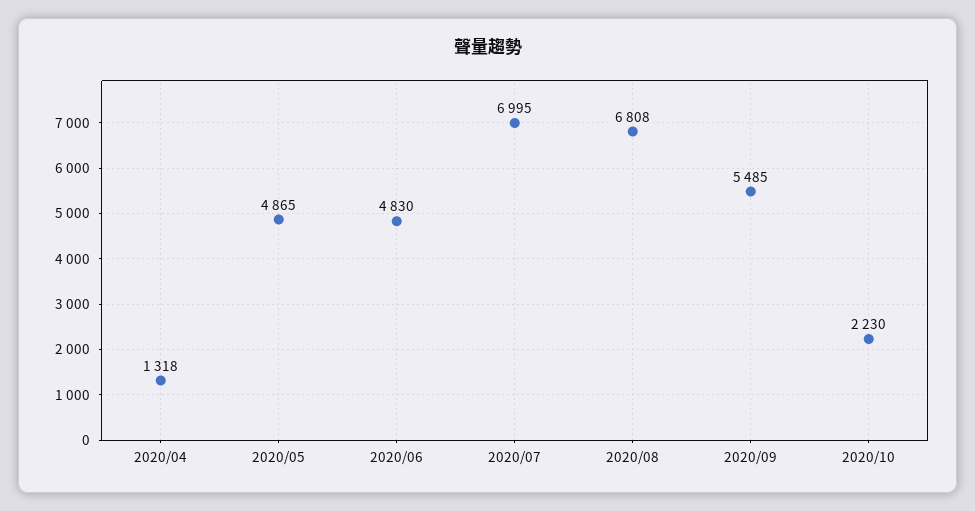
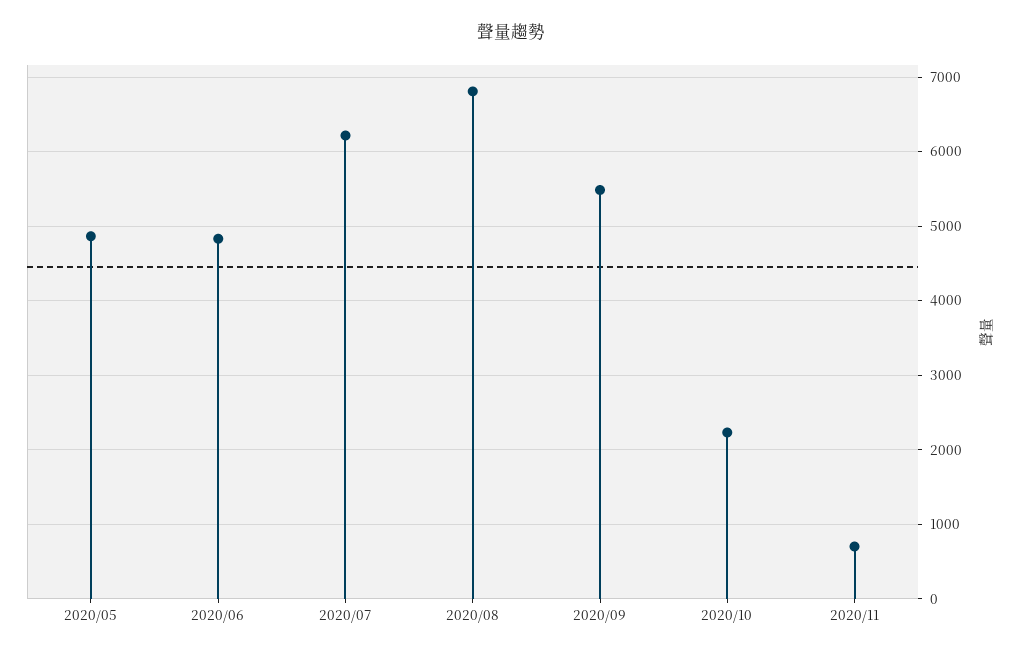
2020/04: 1318 -> none
2020/07: 6995 -> 6200
2020/11: none -> 700

